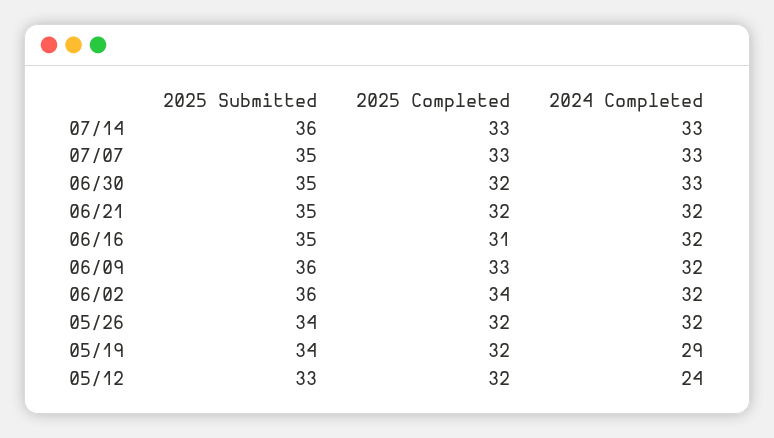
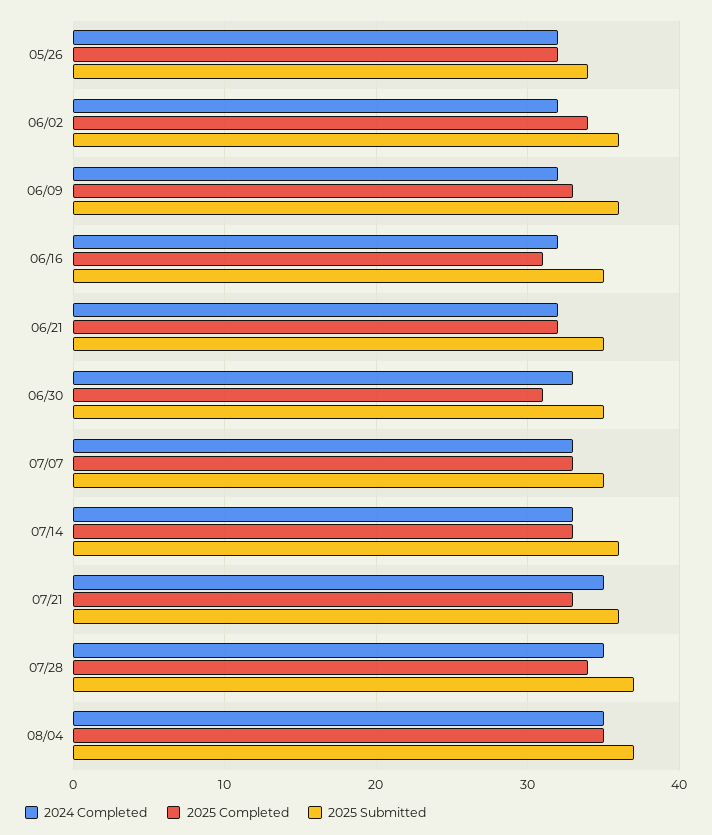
2025 Completed, 06/30: 32 -> 31
2025 Submitted, 05/19: 34 -> none
2025 Completed, 05/19: 32 -> none
2024 Completed, 05/19: 29 -> none
2025 Submitted, 05/12: 33 -> none
2025 Completed, 05/12: 32 -> none
2024 Completed, 05/12: 24 -> none
2024 Completed, 07/21: none -> 35
2025 Completed, 07/21: none -> 33
2025 Submitted, 07/21: none -> 36
2024 Completed, 07/28: none -> 35
2025 Completed, 07/28: none -> 34
2025 Submitted, 07/28: none -> 37
2024 Completed, 08/04: none -> 35
2025 Completed, 08/04: none -> 35
2025 Submitted, 08/04: none -> 37

